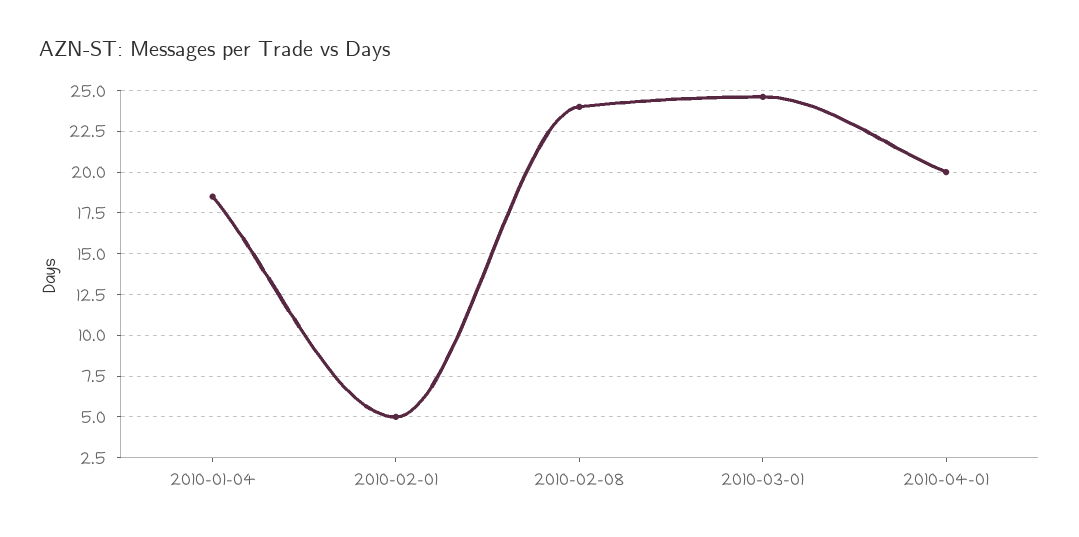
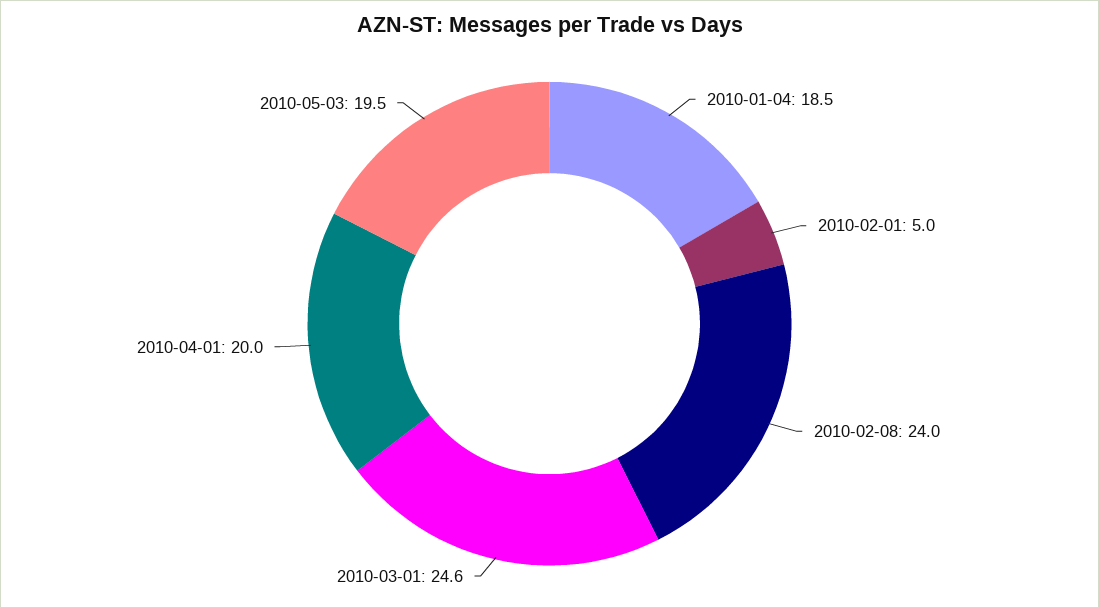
2010-05-03: none -> 19.5

